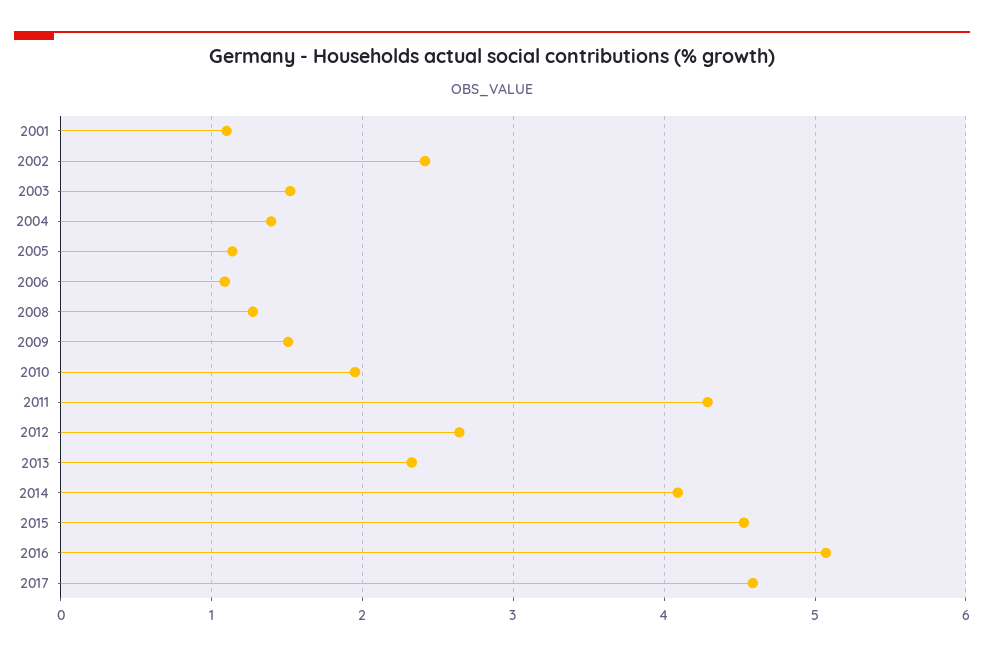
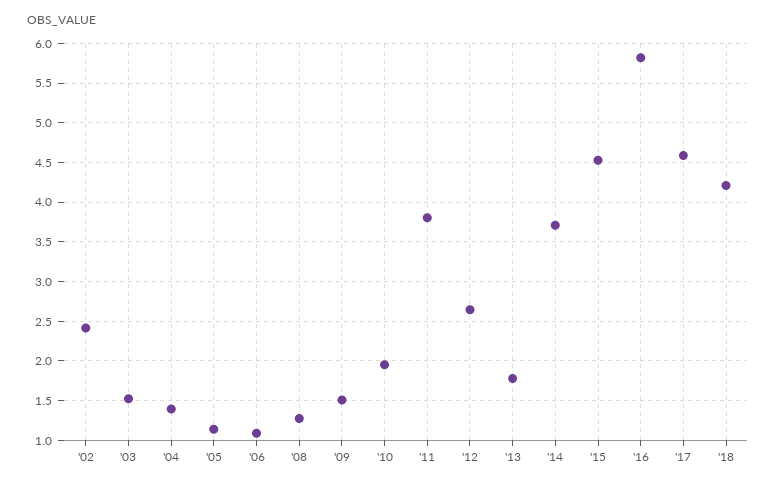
2001: 1.1 -> none
2011: 4.3 -> 3.8
2013: 2.3 -> 1.8
2014: 4.1 -> 3.7
2016: 5.1 -> 5.8
'18: none -> 4.2

